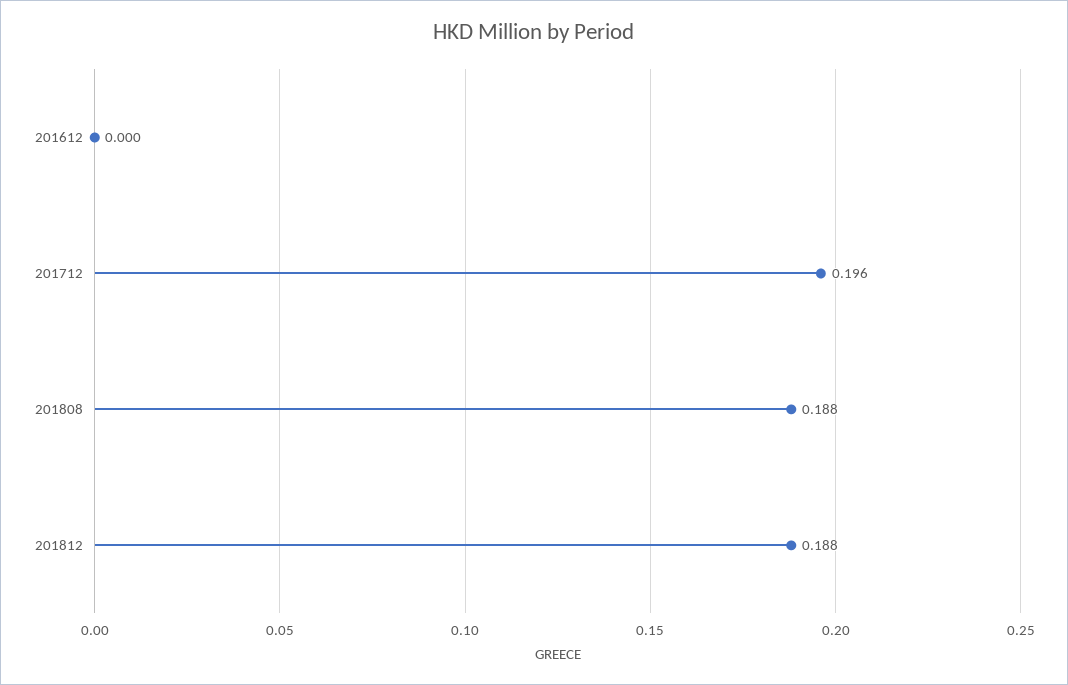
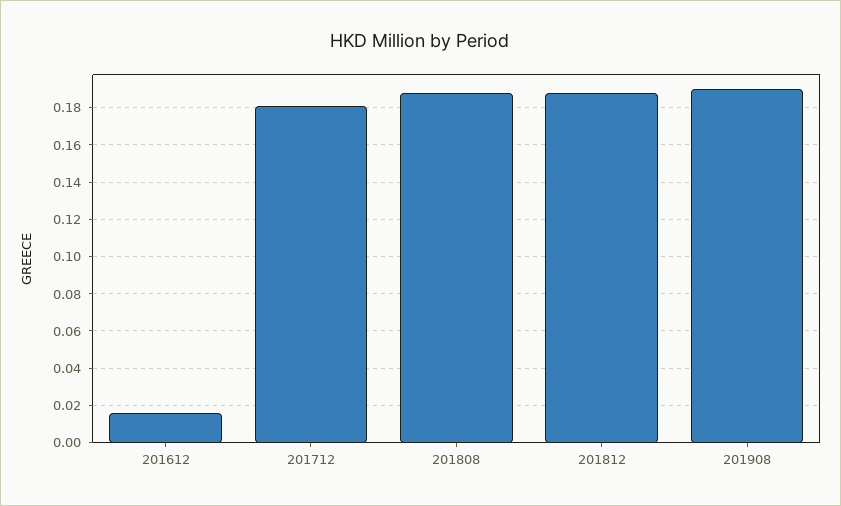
201612: 0 -> 0.015
201712: 0.196 -> 0.18
201908: none -> 0.19

